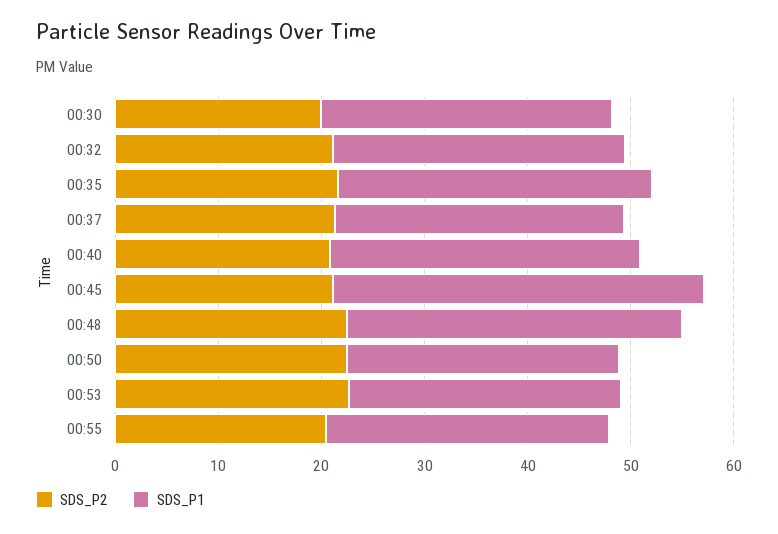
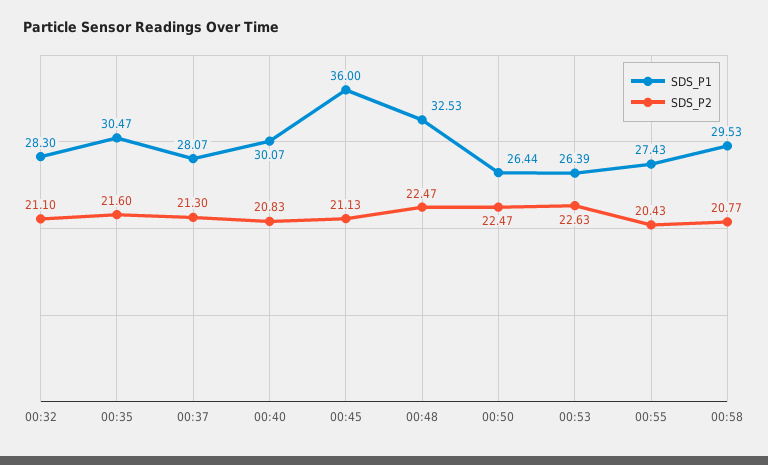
SDS_P2, 00:30: 20 -> none
SDS_P1, 00:30: 28 -> none
SDS_P1, 00:58: none -> 29.53
SDS_P2, 00:58: none -> 20.77

